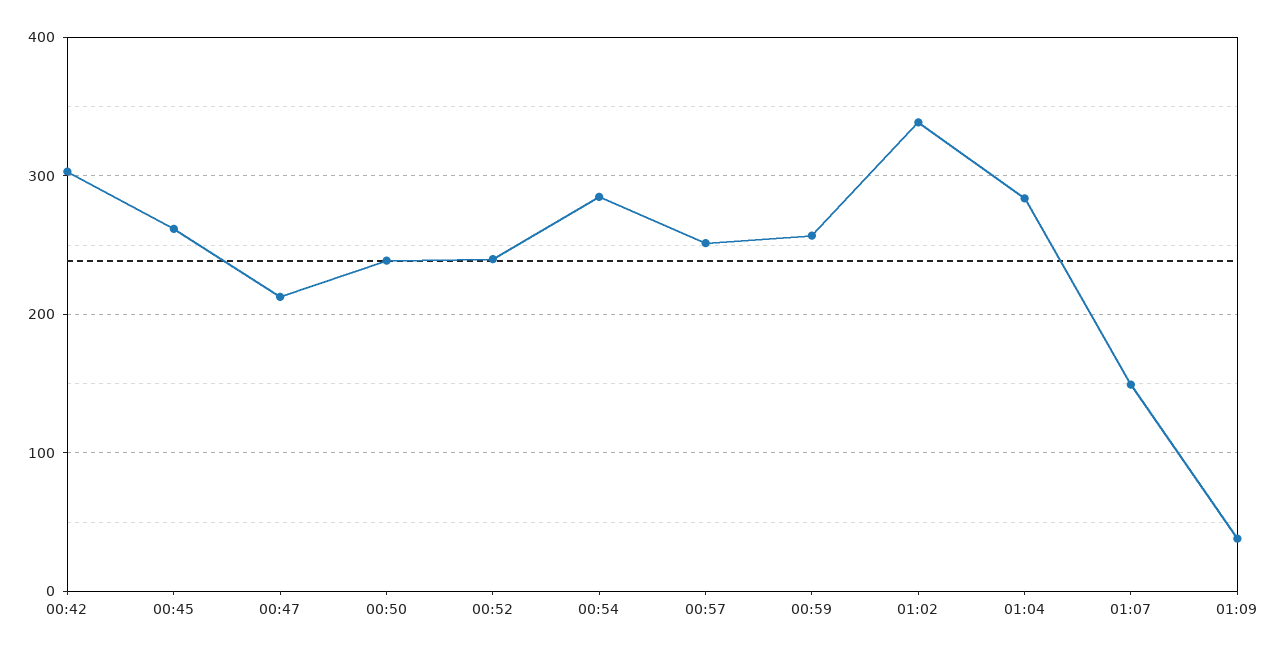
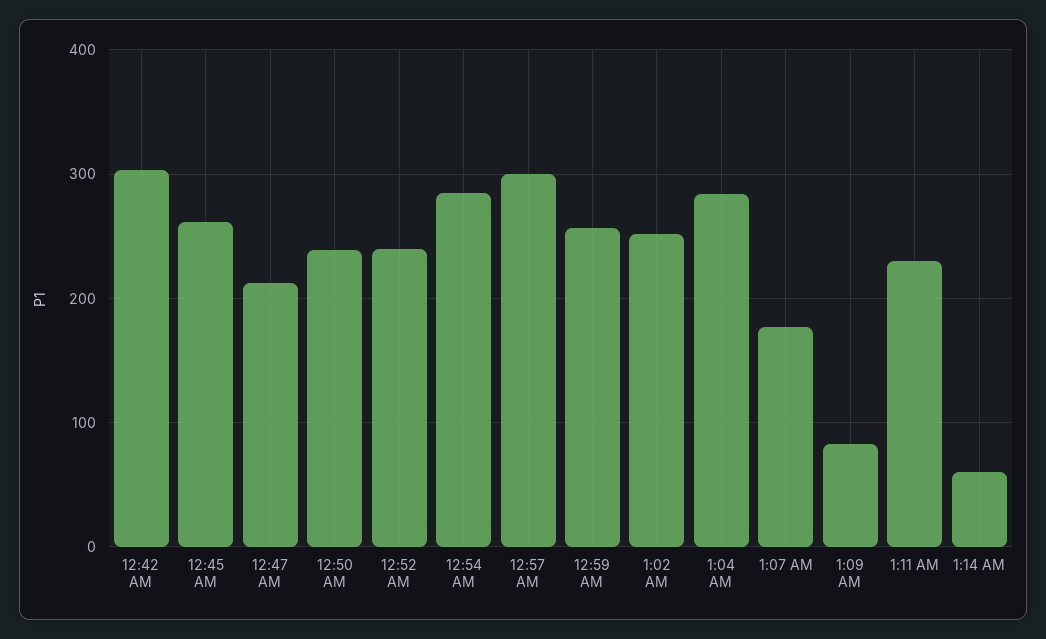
00:57: 250 -> 300
01:02: 340 -> 250
01:07: 150 -> 180
01:09: 40 -> 80
1:11 AM: none -> 230
1:14 AM: none -> 60

